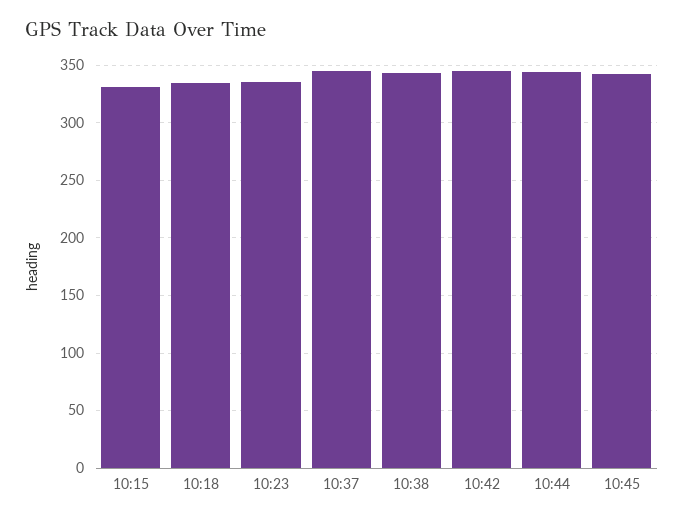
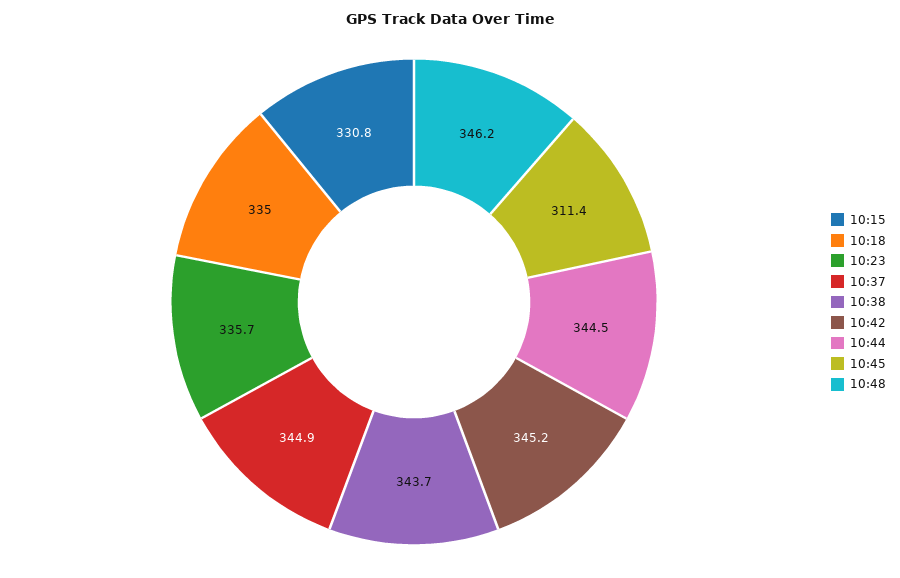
10:45: 340 -> 311.4
10:48: none -> 346.2

